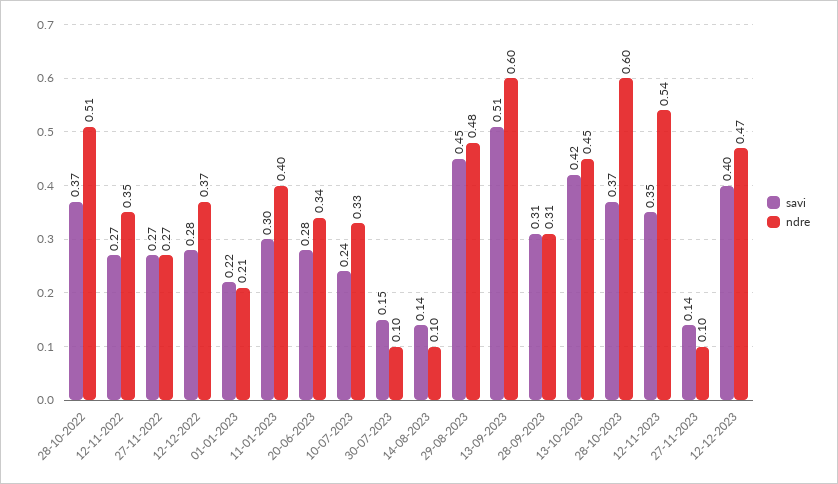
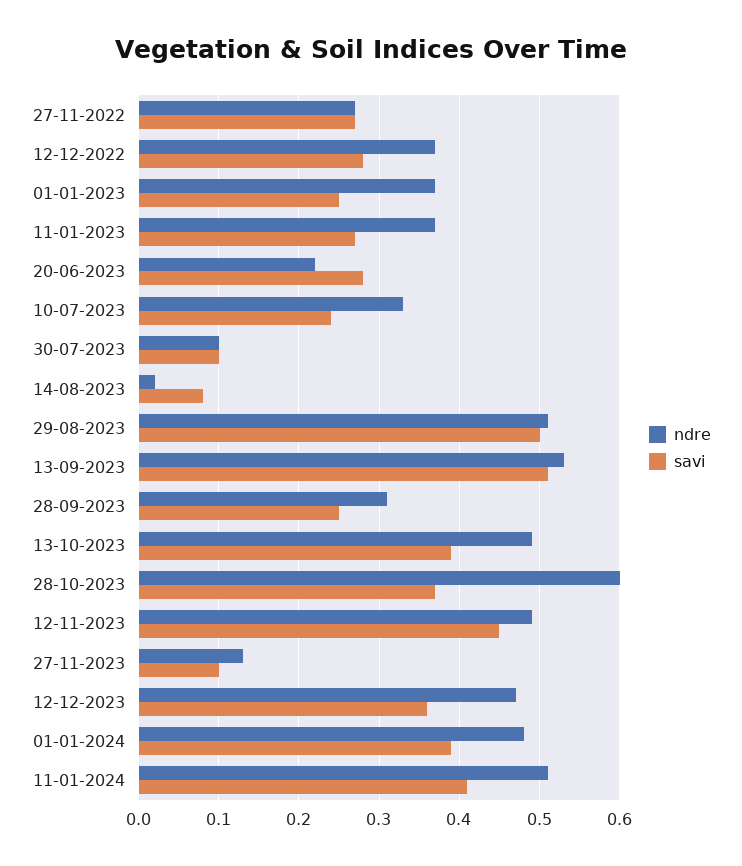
savi, 28-10-2022: 0.37 -> none
ndre, 28-10-2022: 0.51 -> none
savi, 12-11-2022: 0.27 -> none
ndre, 12-11-2022: 0.35 -> none
savi, 01-01-2023: 0.22 -> 0.25
ndre, 01-01-2023: 0.21 -> 0.37
savi, 11-01-2023: 0.3 -> 0.27
ndre, 11-01-2023: 0.4 -> 0.37
ndre, 20-06-2023: 0.34 -> 0.22
savi, 30-07-2023: 0.15 -> 0.1
savi, 14-08-2023: 0.14 -> 0.08
ndre, 14-08-2023: 0.1 -> 0.02
savi, 29-08-2023: 0.45 -> 0.5
ndre, 29-08-2023: 0.48 -> 0.51
ndre, 13-09-2023: 0.6 -> 0.53
savi, 28-09-2023: 0.31 -> 0.25
savi, 13-10-2023: 0.42 -> 0.39
ndre, 13-10-2023: 0.45 -> 0.49
savi, 12-11-2023: 0.35 -> 0.45
ndre, 12-11-2023: 0.54 -> 0.49
savi, 27-11-2023: 0.14 -> 0.1
ndre, 27-11-2023: 0.1 -> 0.13
savi, 12-12-2023: 0.4 -> 0.36
ndre, 01-01-2024: none -> 0.48
savi, 01-01-2024: none -> 0.39
ndre, 11-01-2024: none -> 0.51
savi, 11-01-2024: none -> 0.41

